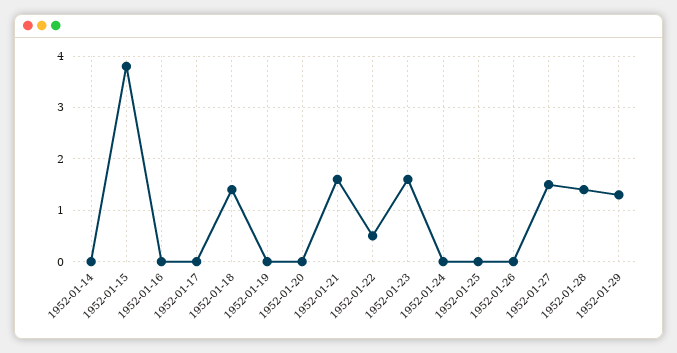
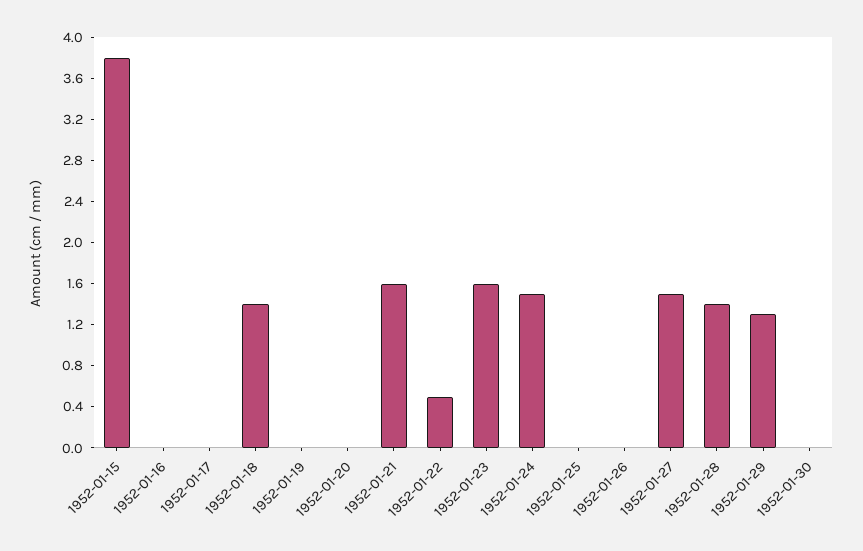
1952-01-14: 0 -> none
1952-01-24: 0 -> 1.5
1952-01-30: none -> 0

